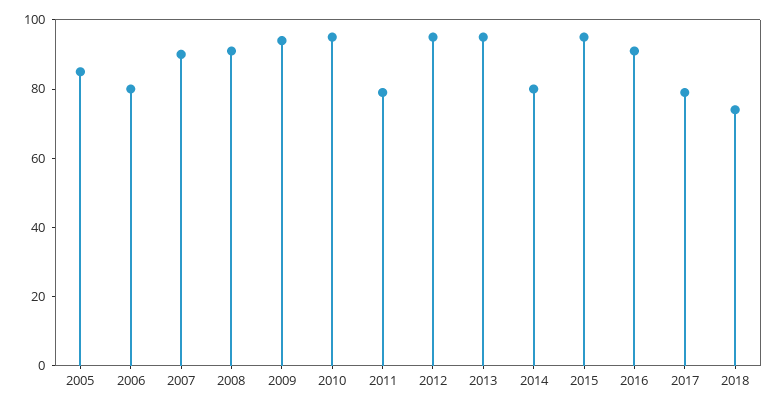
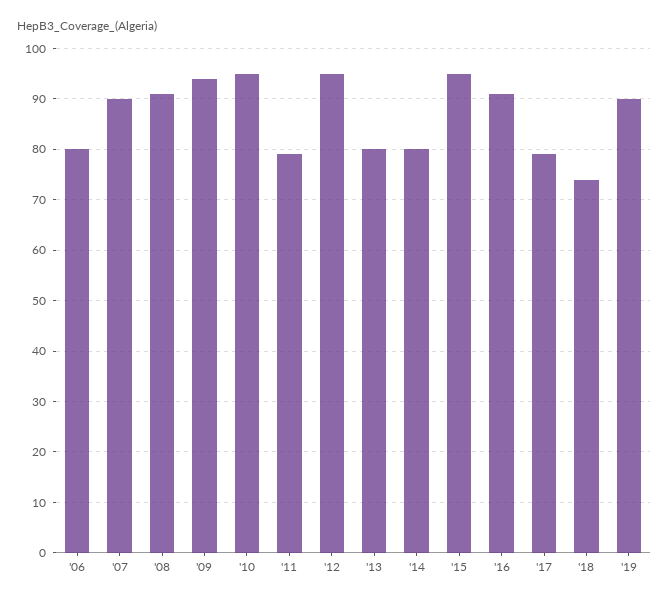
2005: 85 -> none
2013: 95 -> 80
'19: none -> 90

